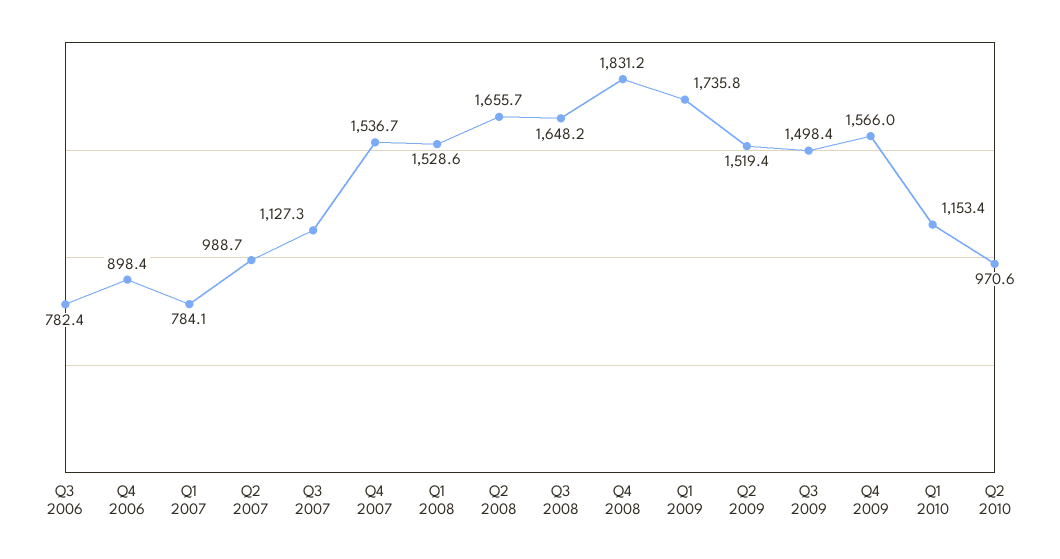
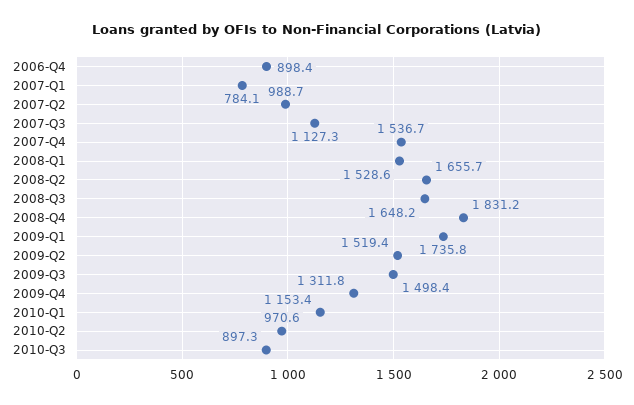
Q3 2006: 782.4 -> none
Q4 2009: 1566 -> 1311.8
2010-Q3: none -> 897.3

